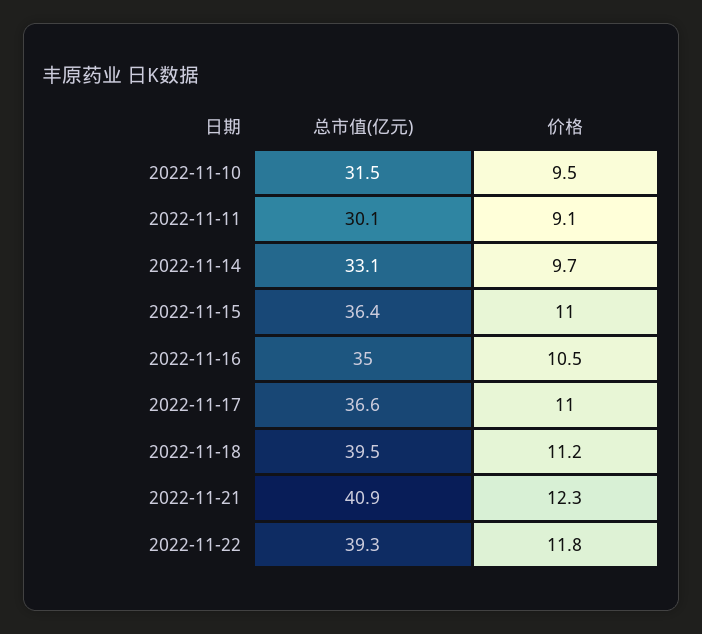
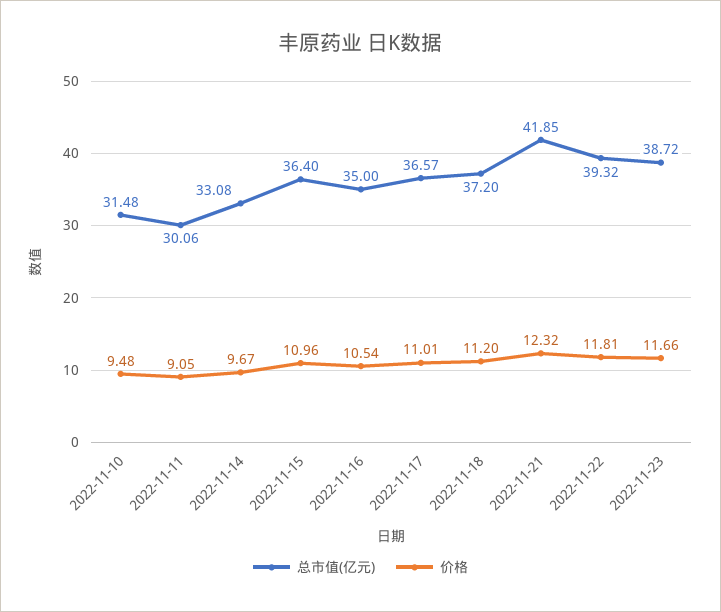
总市值(亿元), 2022-11-18: 39.5 -> 37.2
总市值(亿元), 2022-11-21: 40.9 -> 41.85
总市值(亿元), 2022-11-23: none -> 38.72
价格, 2022-11-23: none -> 11.66

